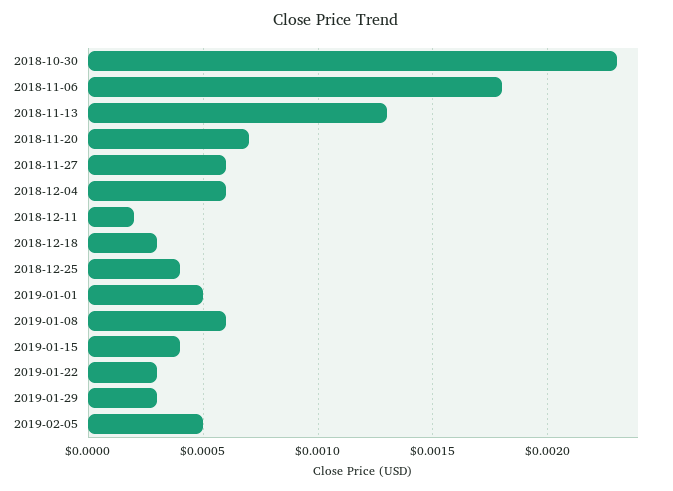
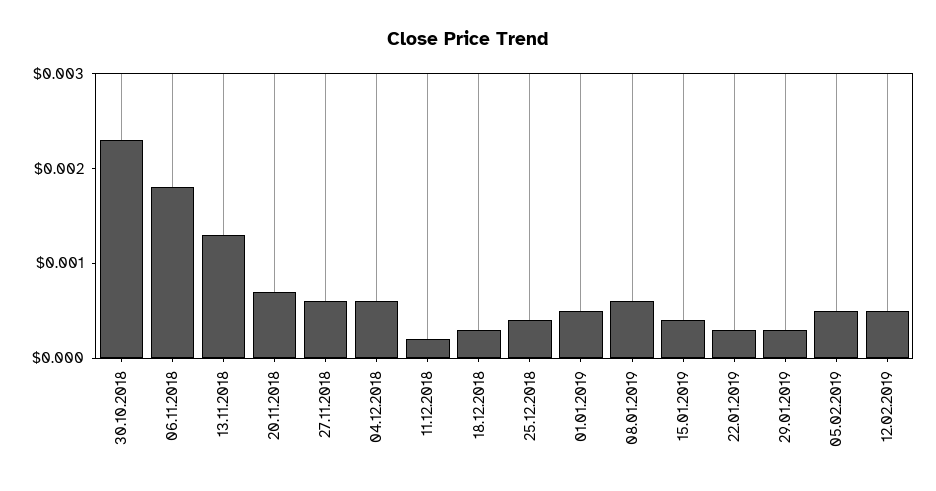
12.02.2019: none -> 0.0005

